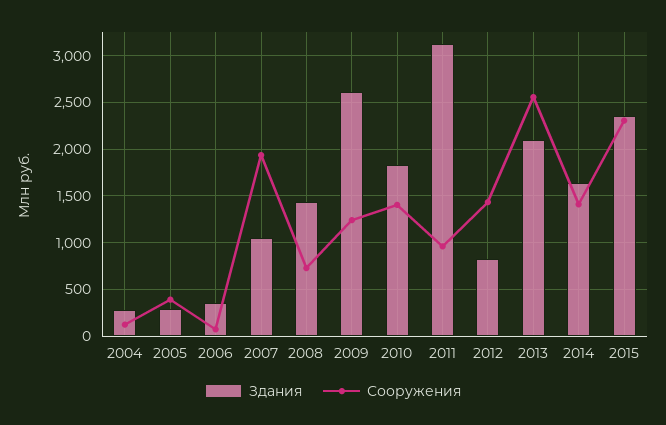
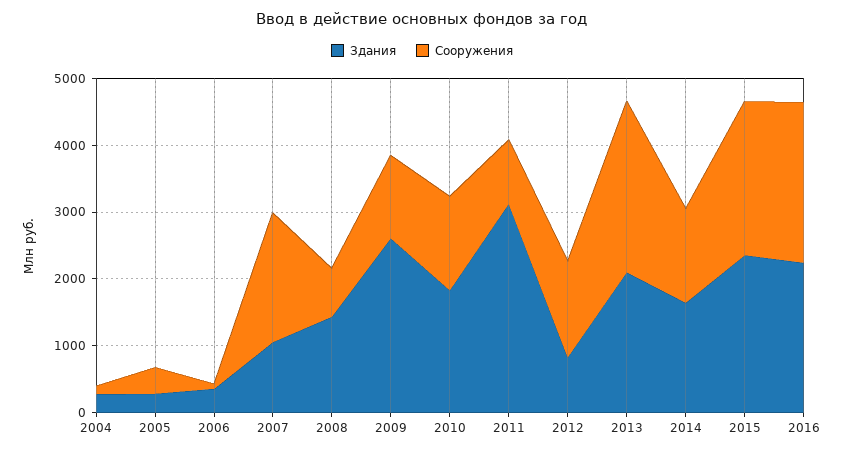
Здания, 2016: none -> 2200
Сооружения, 2016: none -> 2400

